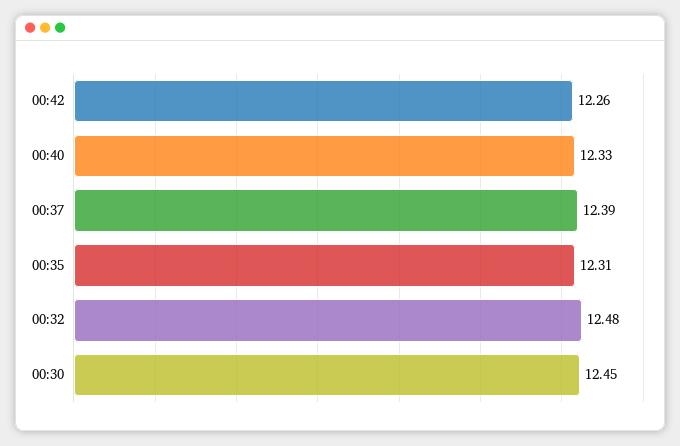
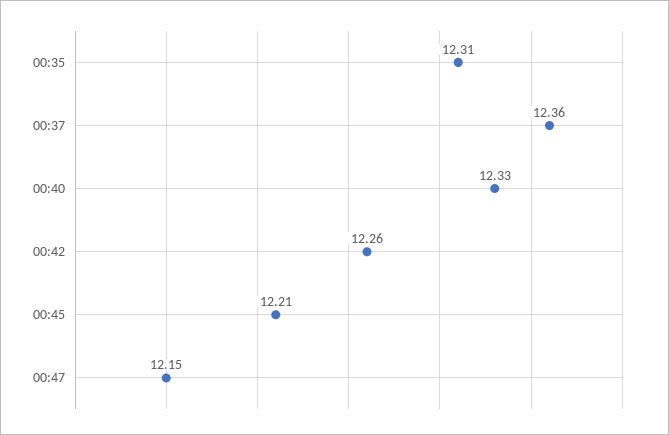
00:37: 12.39 -> 12.36
00:32: 12.48 -> none
00:30: 12.45 -> none
00:45: none -> 12.21
00:47: none -> 12.15

